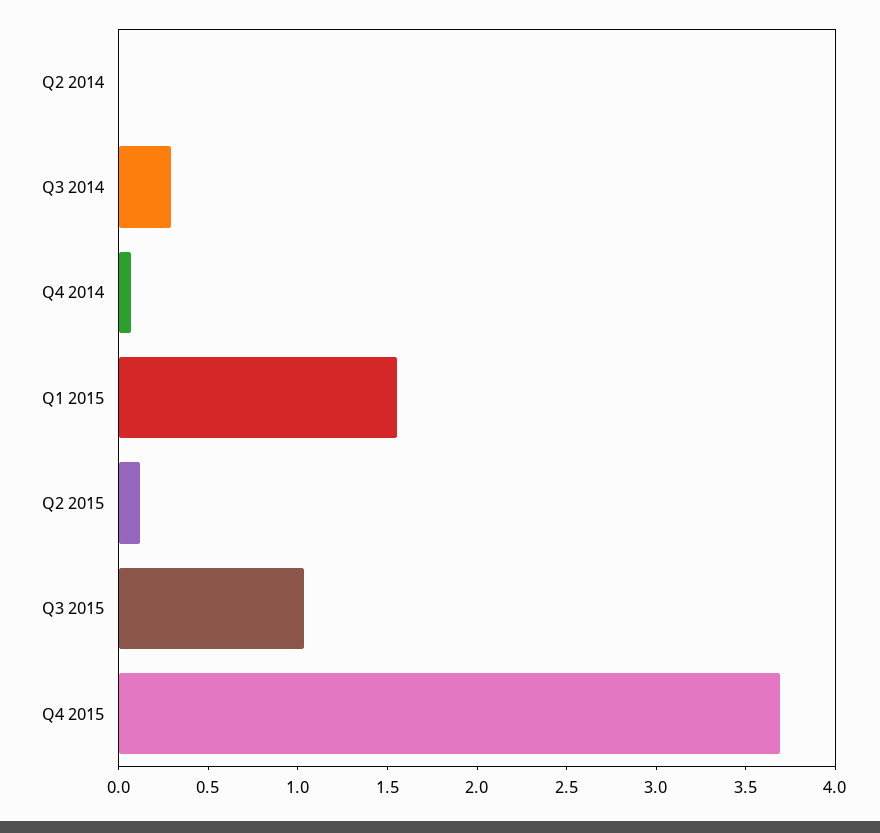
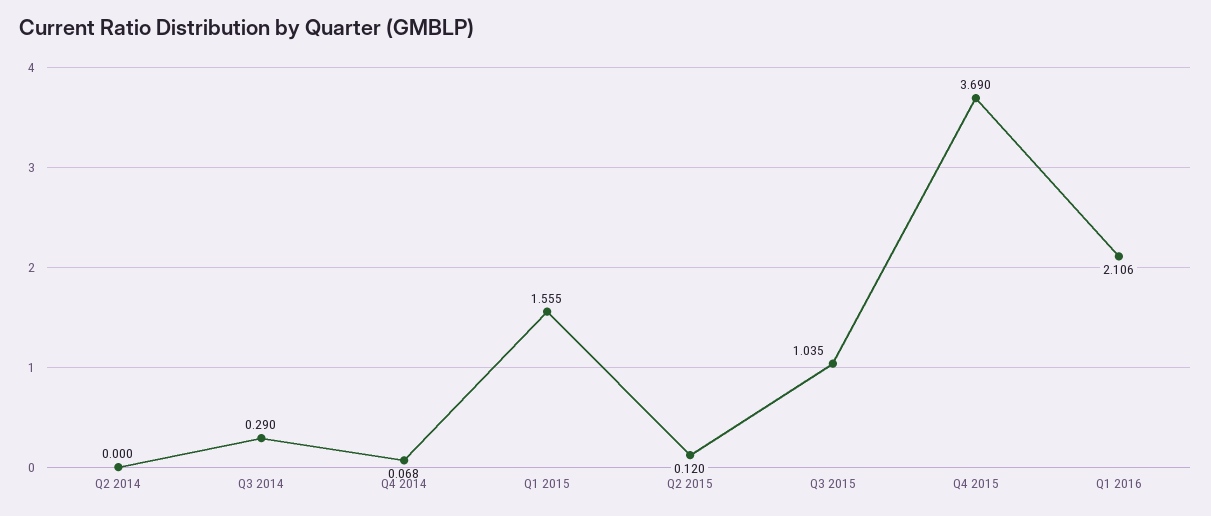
Q1 2016: none -> 2.106

